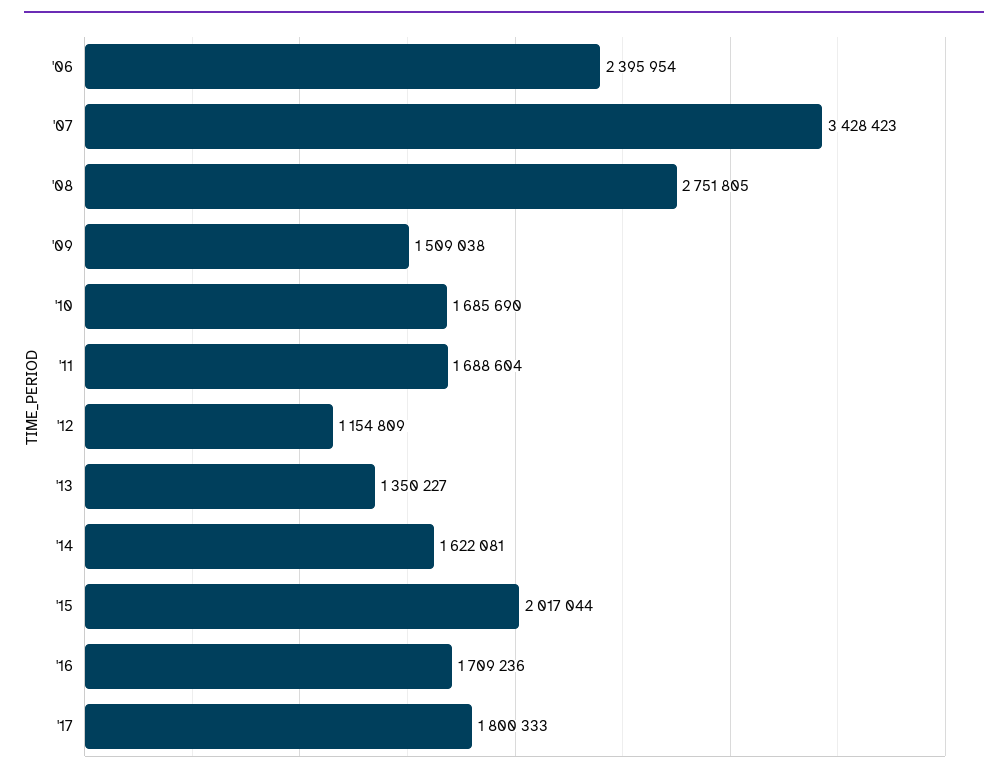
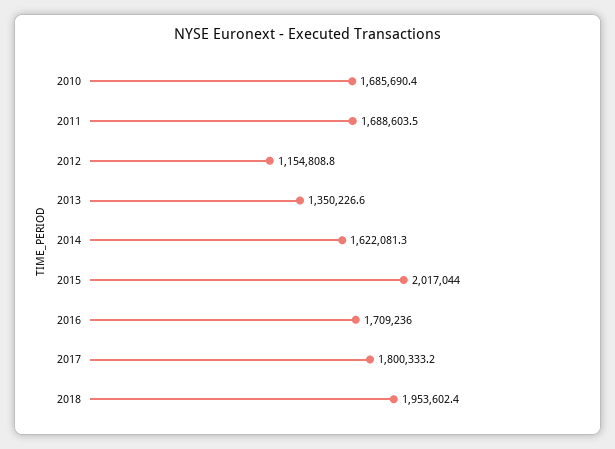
'06: 2395954 -> none
'07: 3428423 -> none
'08: 2751805 -> none
'09: 1509038 -> none
2018: none -> 1953602.4

